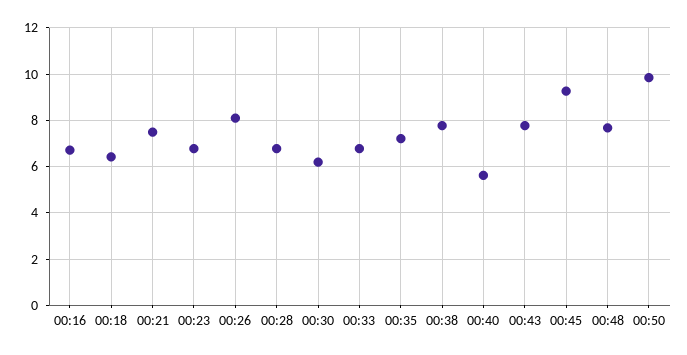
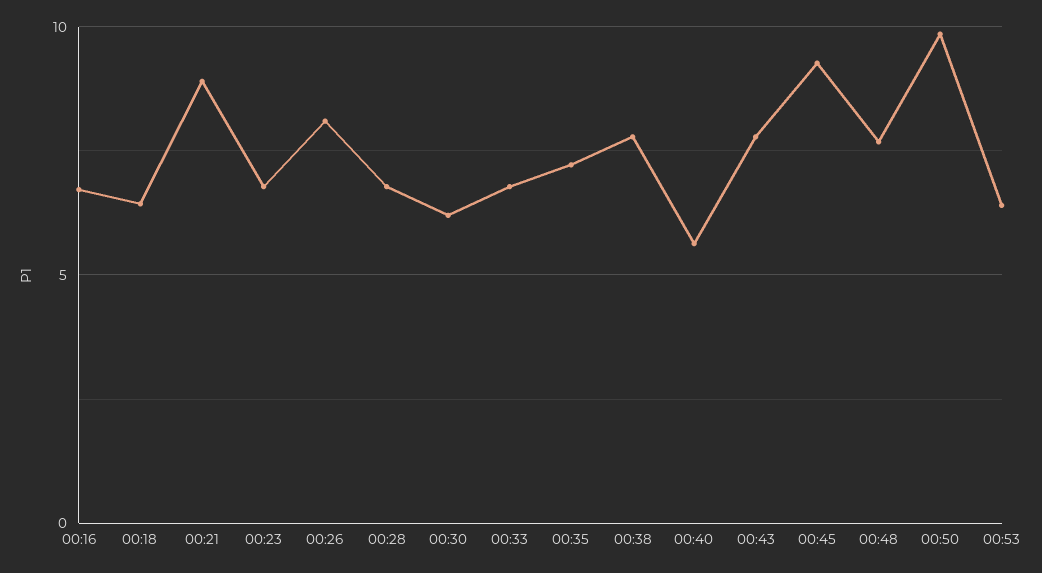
00:21: 7.5 -> 9
00:53: none -> 6.5

